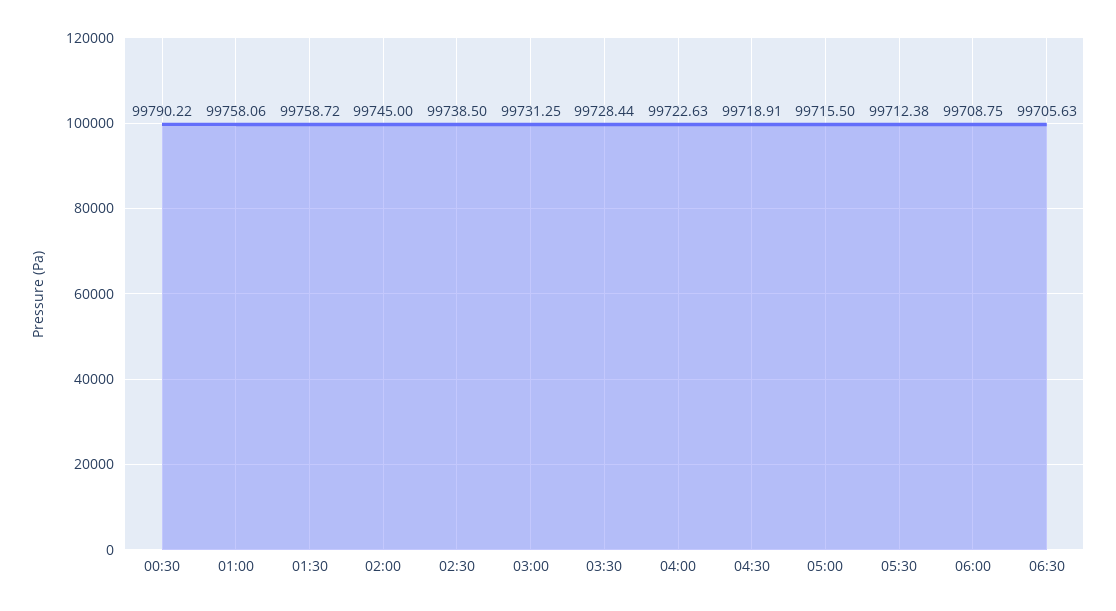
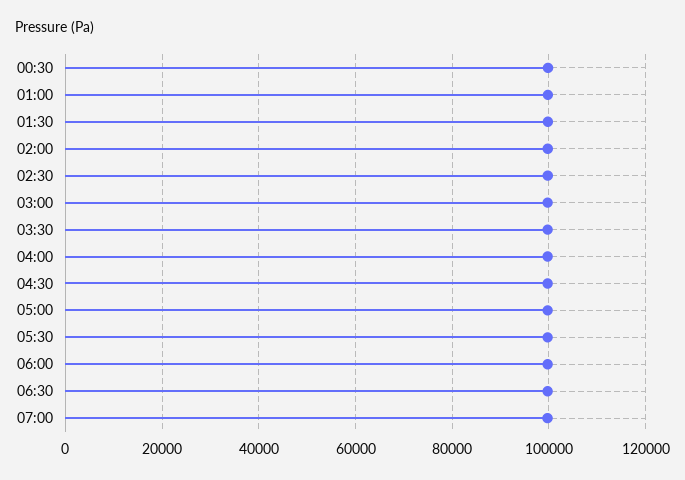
07:00: none -> 100000

